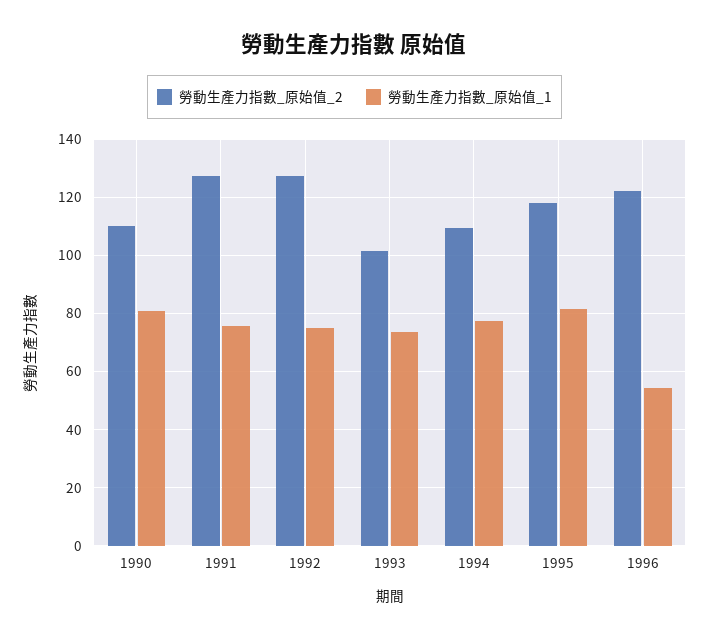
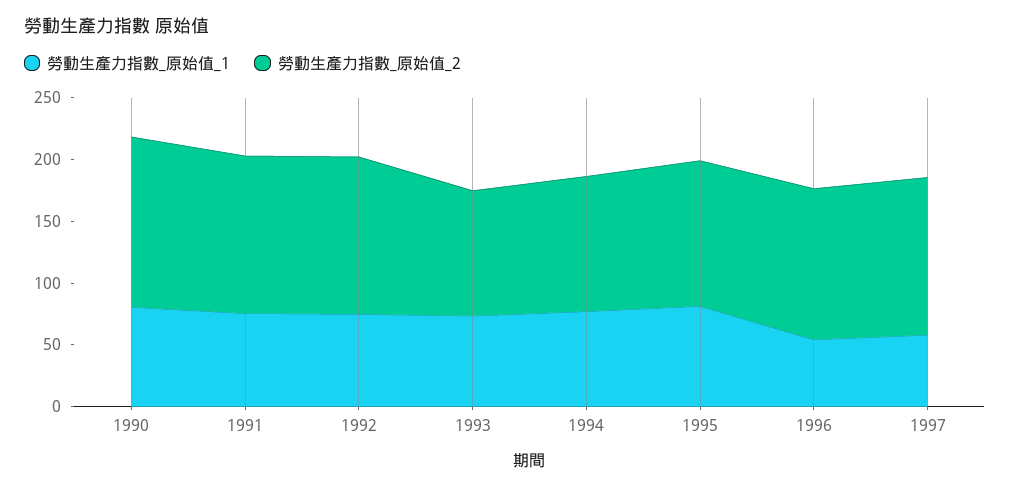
勞動生產力指數_原始值_2, 1990: 110 -> 140
勞動生產力指數_原始值_1, 1997: none -> 60
勞動生產力指數_原始值_2, 1997: none -> 130

